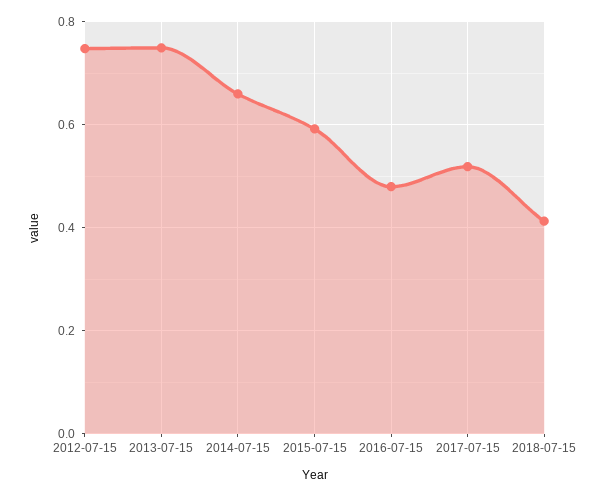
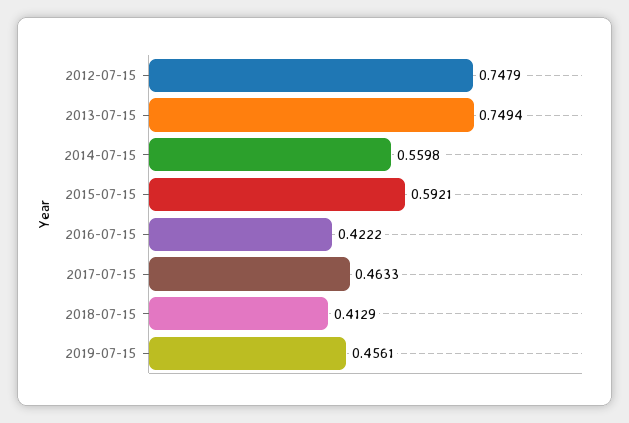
2014-07-15: 0.66 -> 0.5598
2016-07-15: 0.48 -> 0.4222
2017-07-15: 0.52 -> 0.4633
2019-07-15: none -> 0.4561

